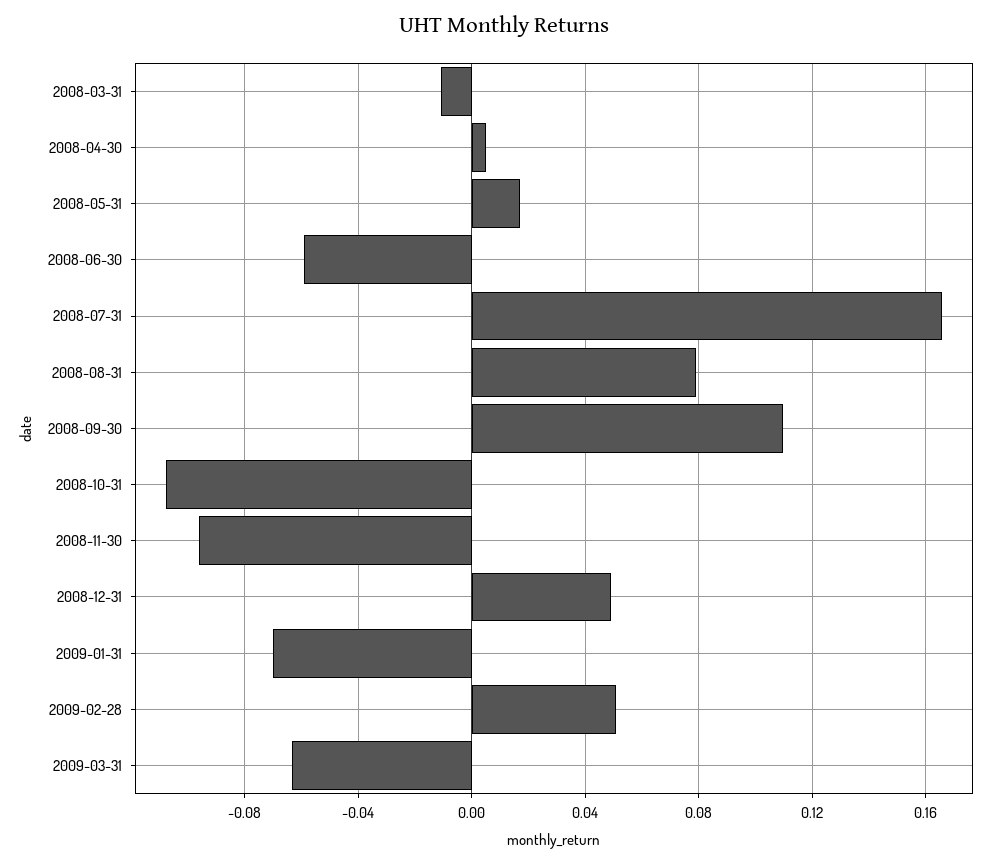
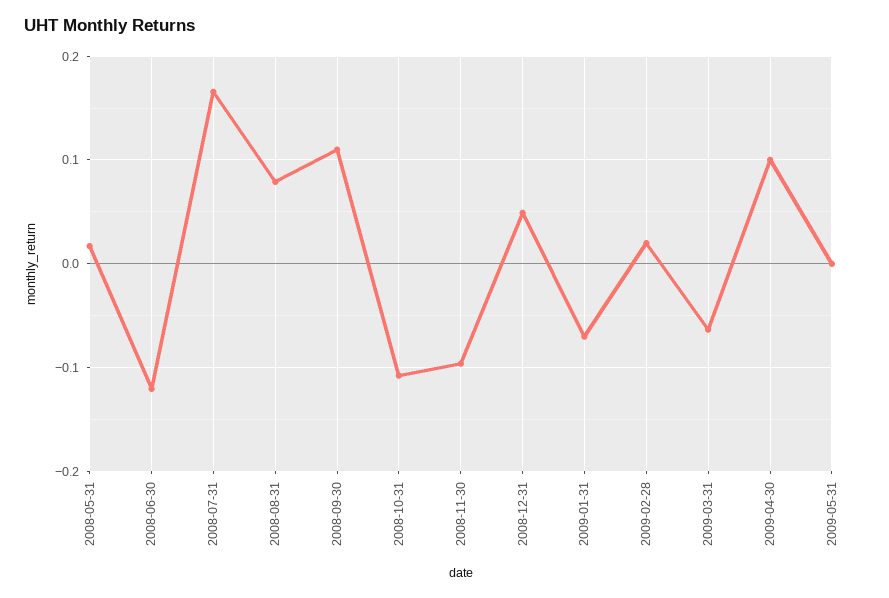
2008-03-31: -0.01 -> none
2008-04-30: 0.005 -> none
2008-06-30: -0.06 -> -0.12
2009-02-28: 0.05 -> 0.02
2009-04-30: none -> 0.1
2009-05-31: none -> 0

